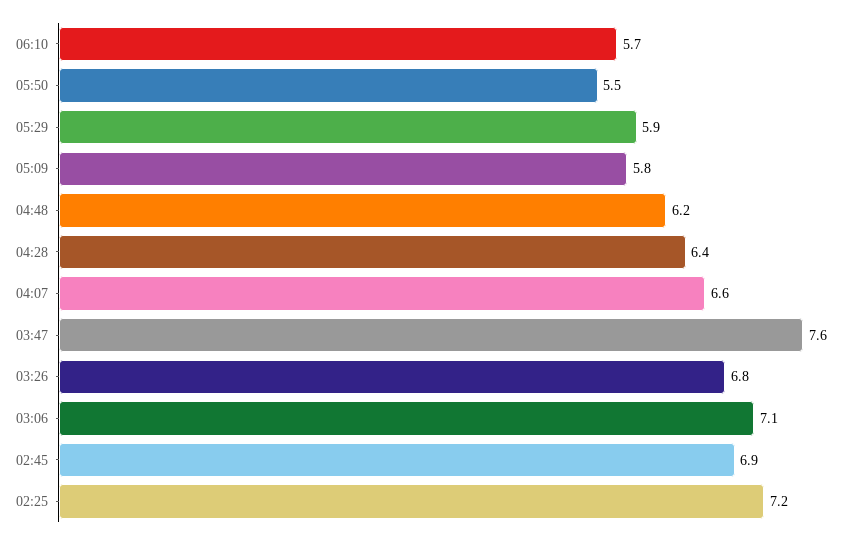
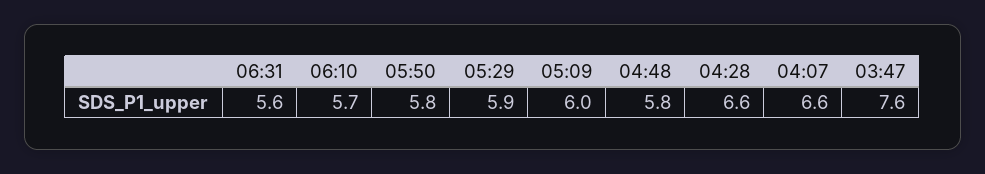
05:50: 5.5 -> 5.8
05:09: 5.8 -> 6
04:48: 6.2 -> 5.8
04:28: 6.4 -> 6.6
03:26: 6.8 -> none
03:06: 7.1 -> none
02:45: 6.9 -> none
02:25: 7.2 -> none
06:31: none -> 5.6

